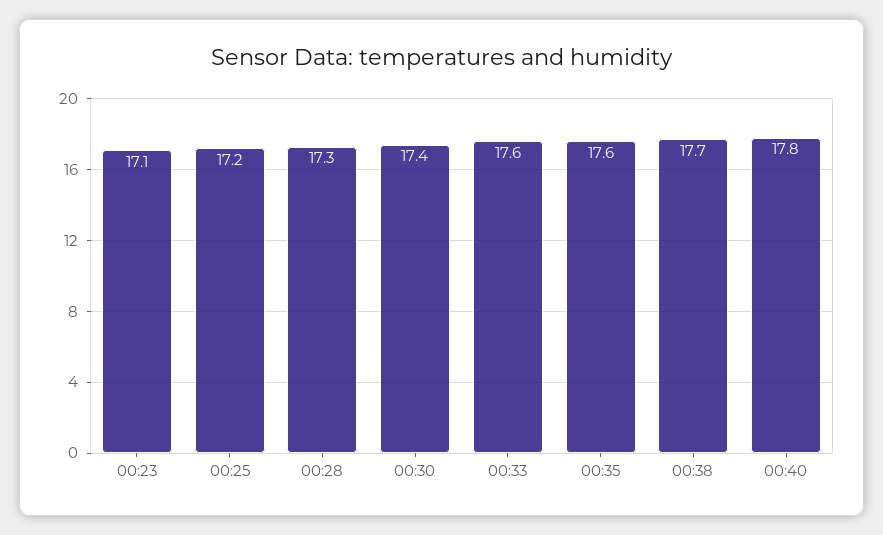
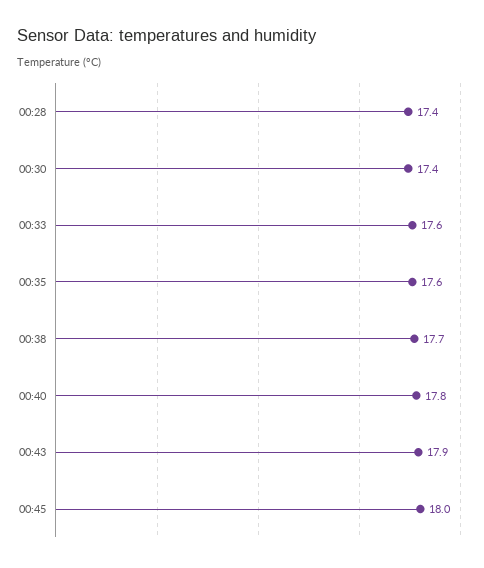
00:23: 17.1 -> none
00:25: 17.2 -> none
00:28: 17.3 -> 17.4
00:43: none -> 17.9
00:45: none -> 18

